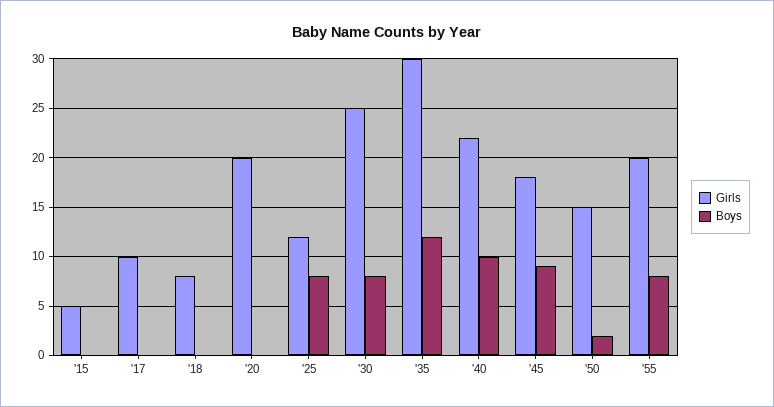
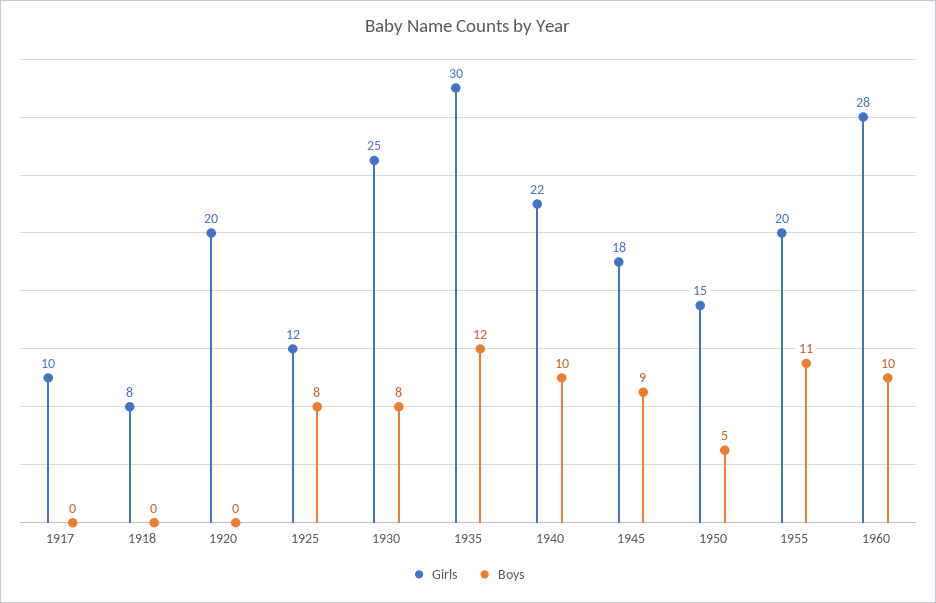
Girls, '15: 5 -> none
Boys, '15: 0 -> none
Boys, '50: 2 -> 5
Boys, '55: 8 -> 11
Girls, 1960: none -> 28
Boys, 1960: none -> 10

